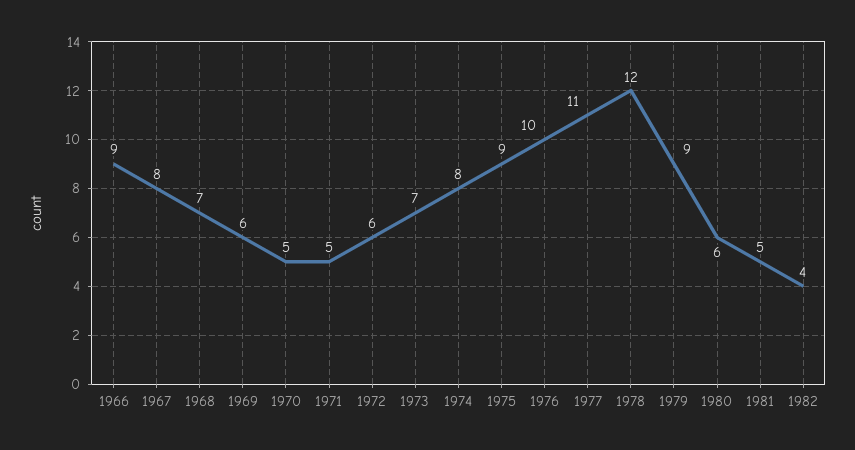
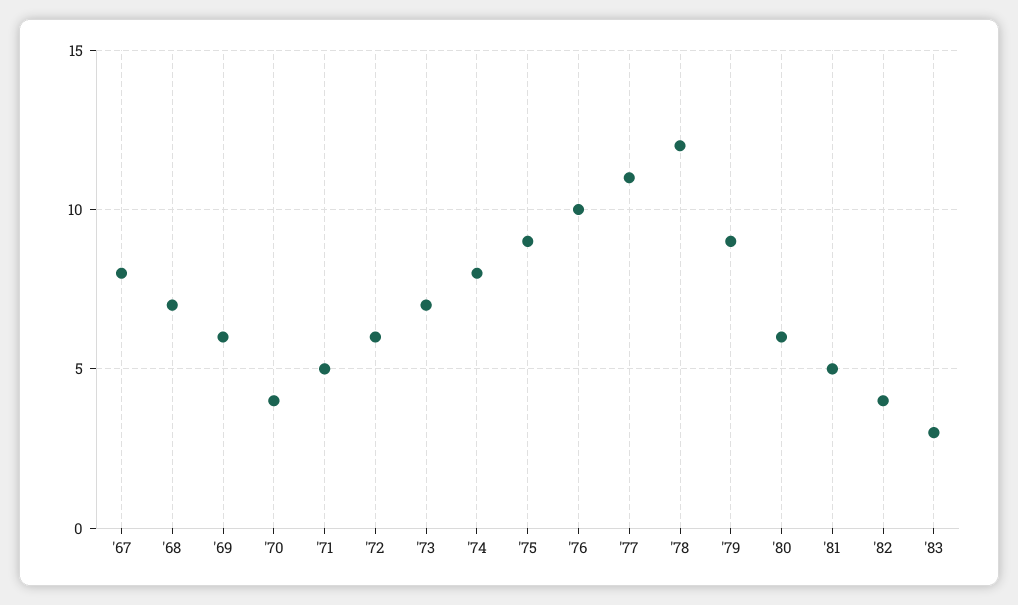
1966: 9 -> none
1970: 5 -> 4
'83: none -> 3

